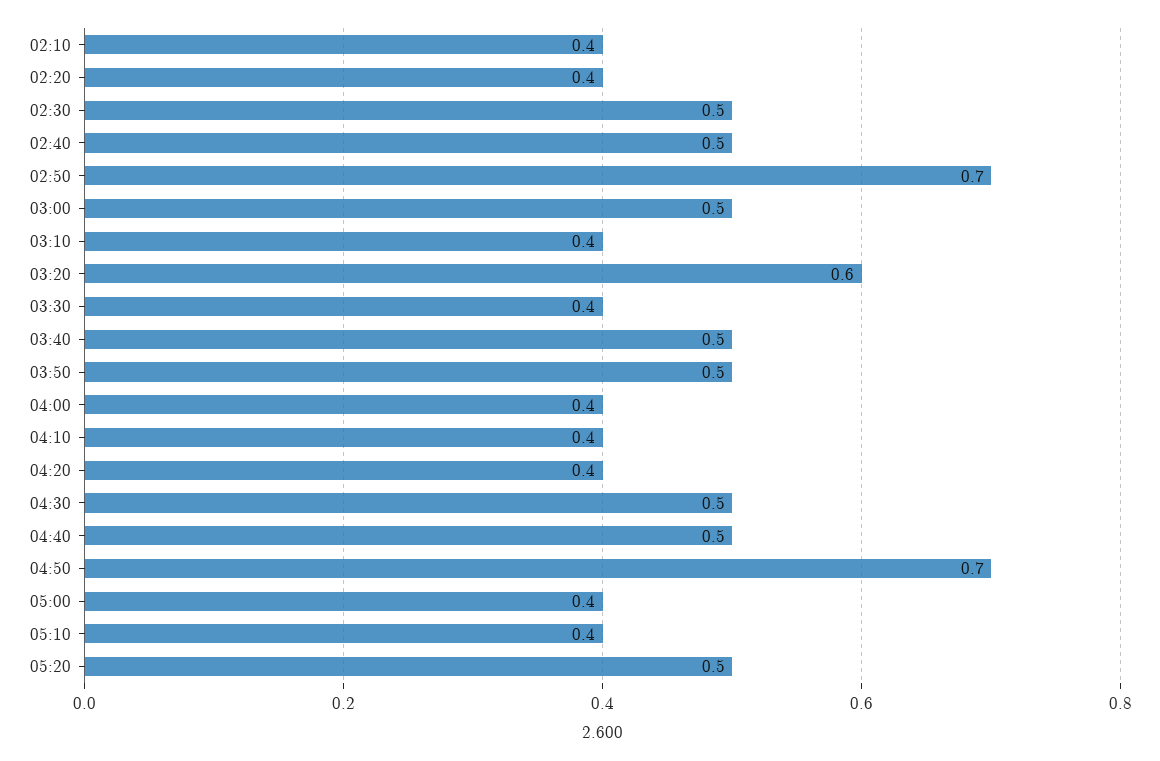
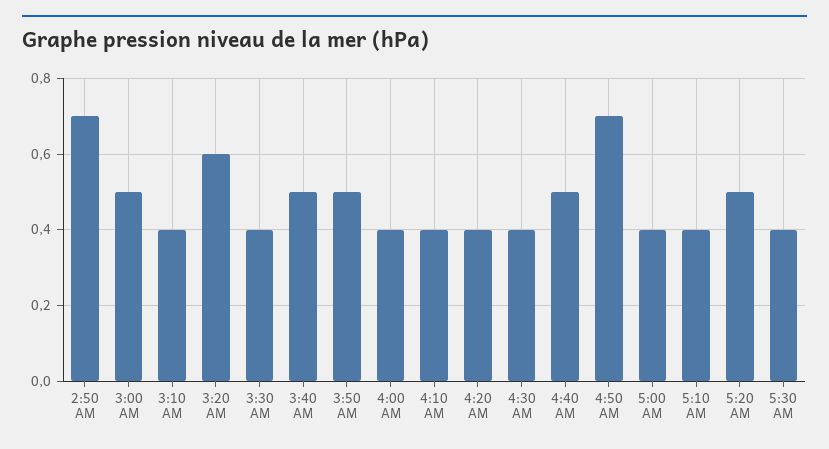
02:10: 0.4 -> none
02:20: 0.4 -> none
02:30: 0.5 -> none
02:40: 0.5 -> none
04:30: 0.5 -> 0.4
5:30 AM: none -> 0.4

